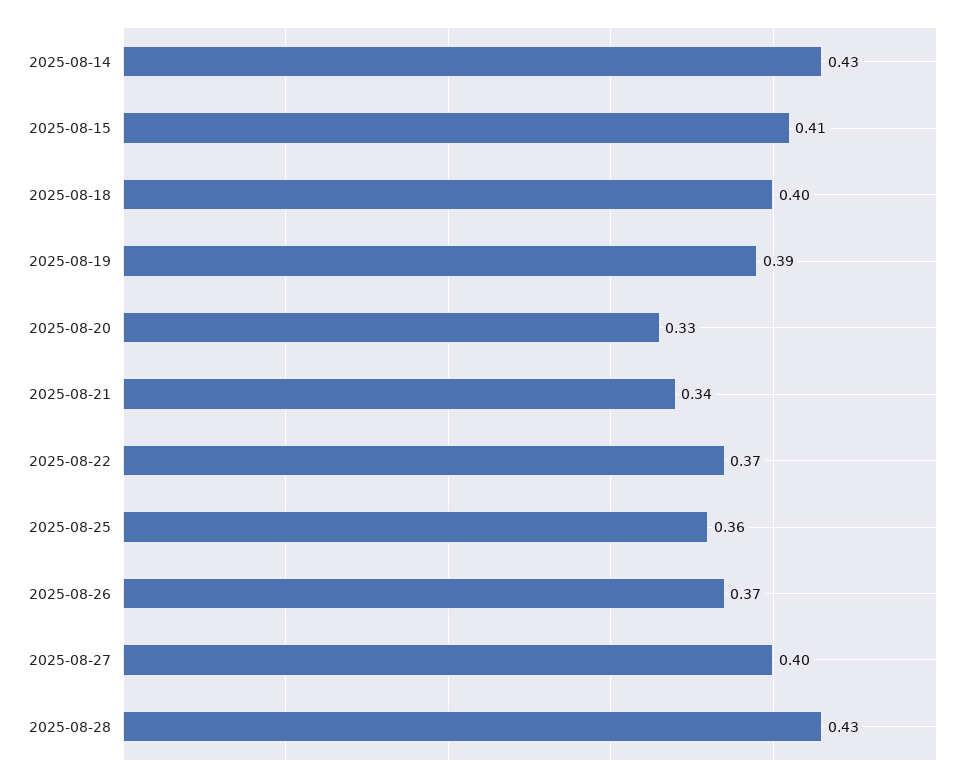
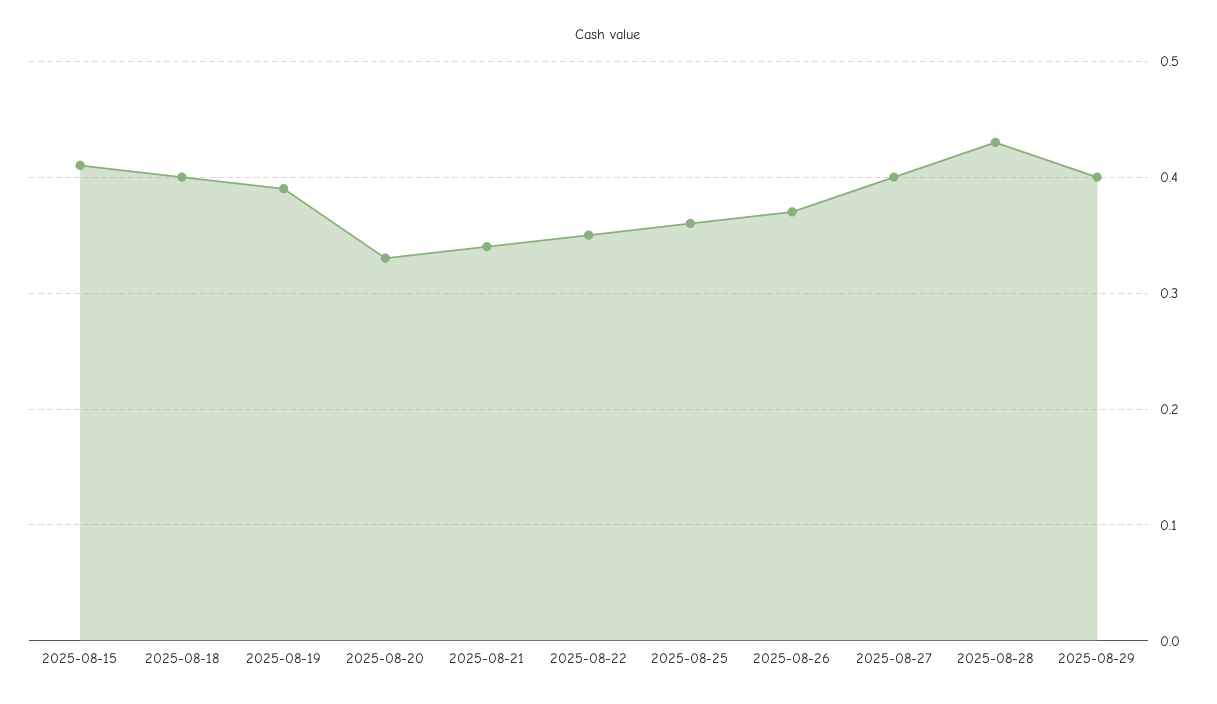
2025-08-14: 0.43 -> none
2025-08-22: 0.37 -> 0.35
2025-08-29: none -> 0.4

